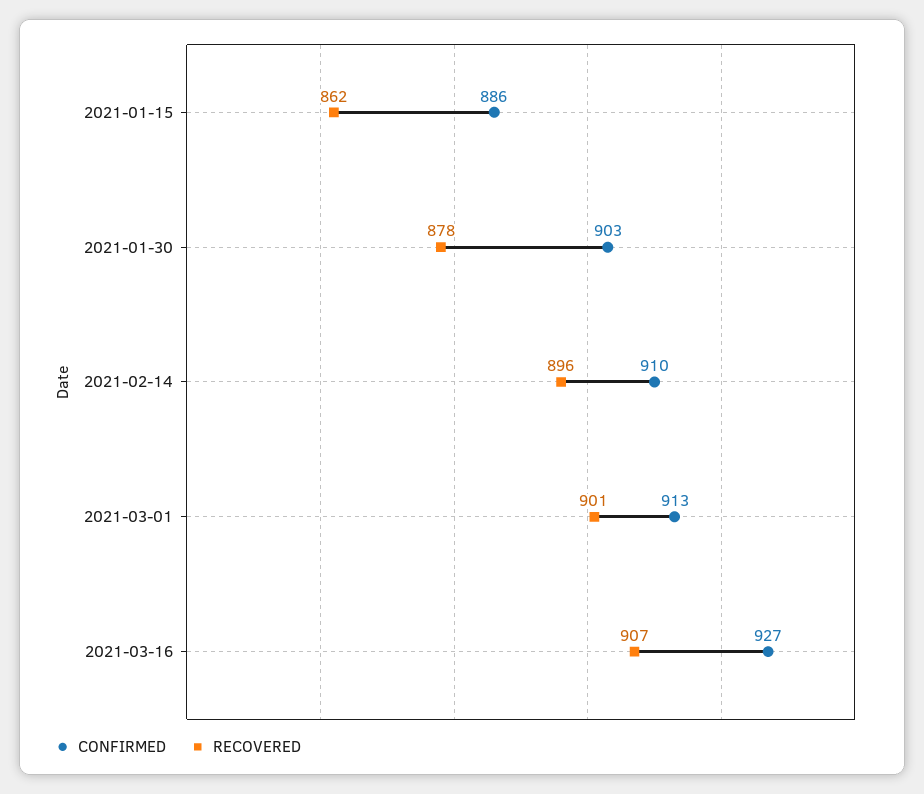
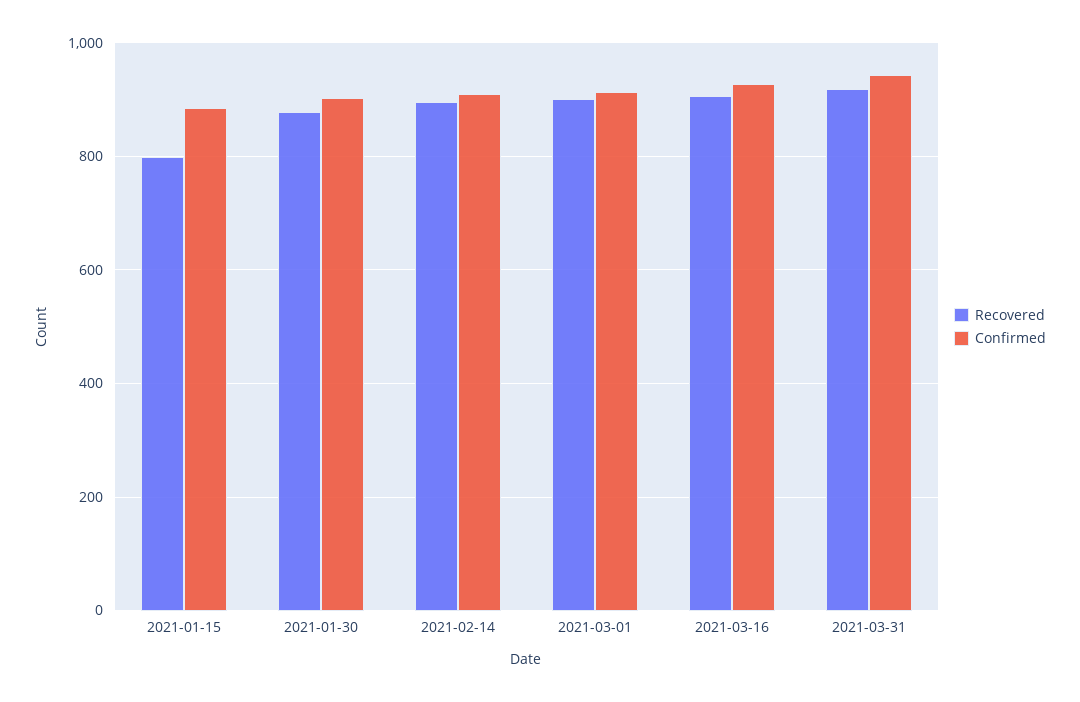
RECOVERED, 2021-01-15: 862 -> 800
RECOVERED, 2021-03-31: none -> 920
CONFIRMED, 2021-03-31: none -> 940

